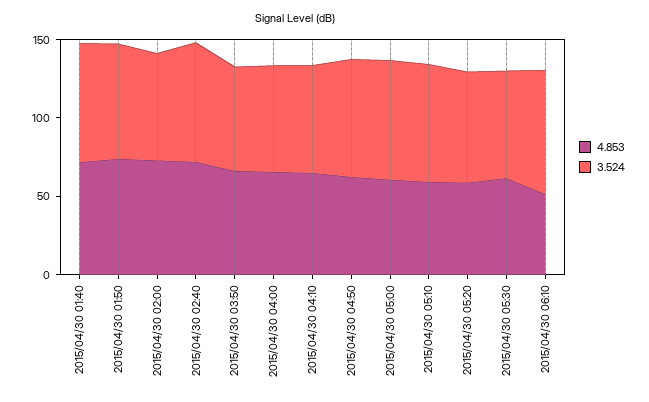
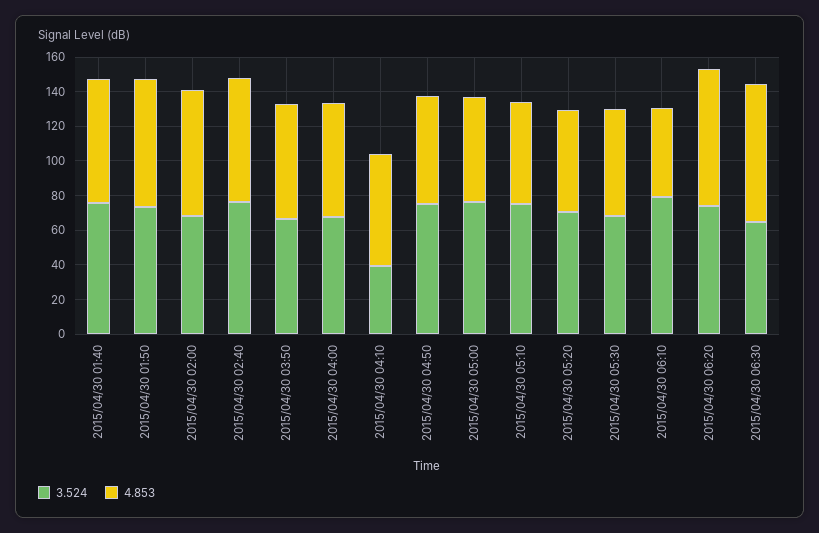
3.524, 2015/04/30 04:10: 70 -> 40
3.524, 2015/04/30 06:20: none -> 75
4.853, 2015/04/30 06:20: none -> 80
3.524, 2015/04/30 06:30: none -> 65
4.853, 2015/04/30 06:30: none -> 80

